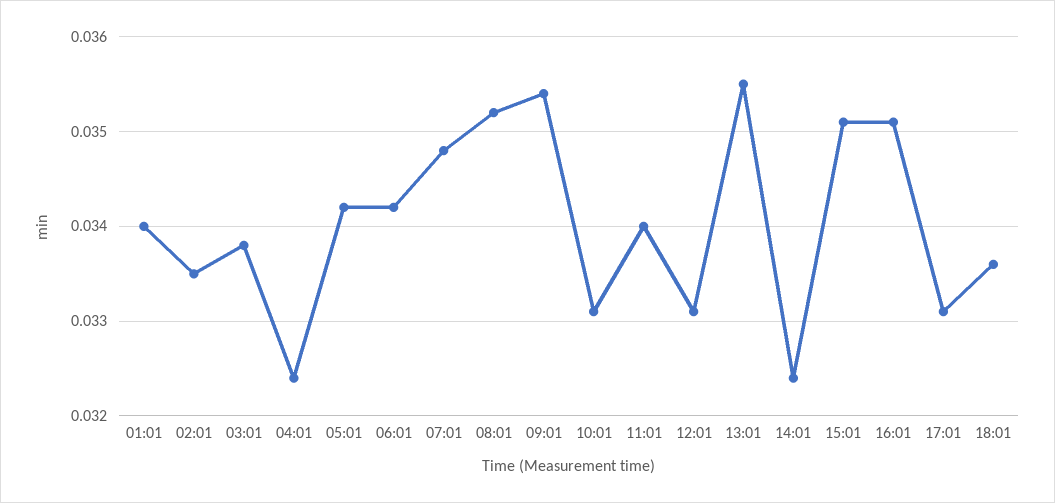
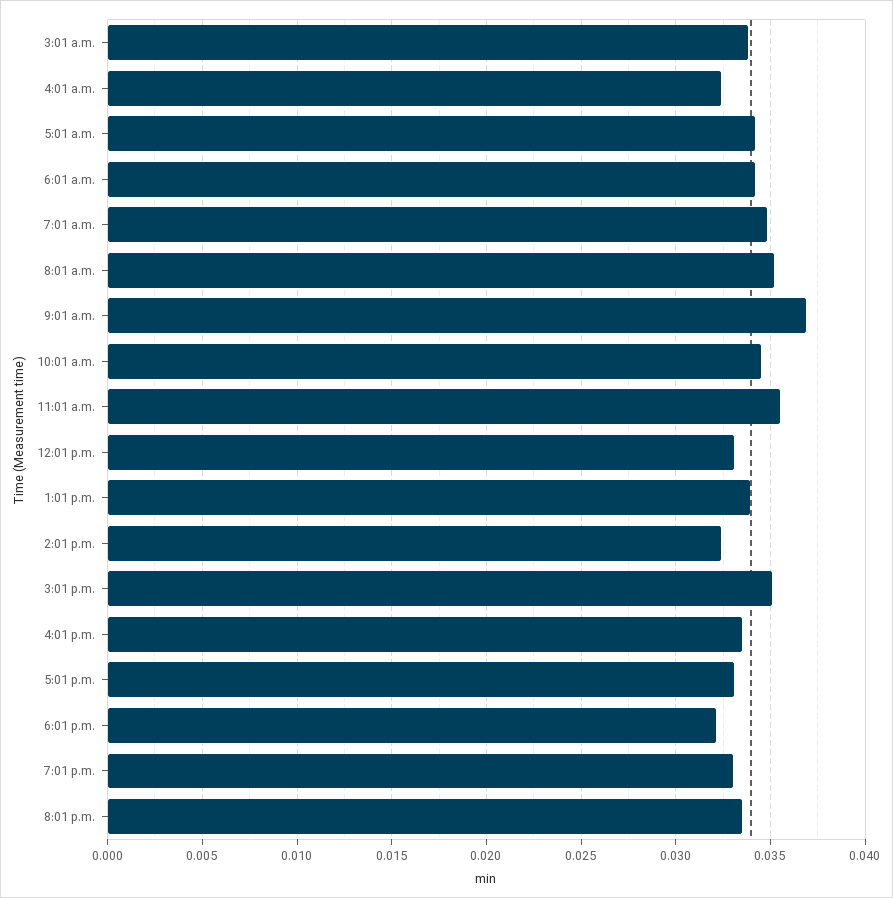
01:01: 0.034 -> none
02:01: 0.0335 -> none
09:01: 0.0354 -> 0.037
10:01: 0.0331 -> 0.0345
11:01: 0.034 -> 0.0355
13:01: 0.0355 -> 0.034
16:01: 0.0351 -> 0.0335
18:01: 0.0336 -> 0.032
7:01 p.m.: none -> 0.033
8:01 p.m.: none -> 0.0335

